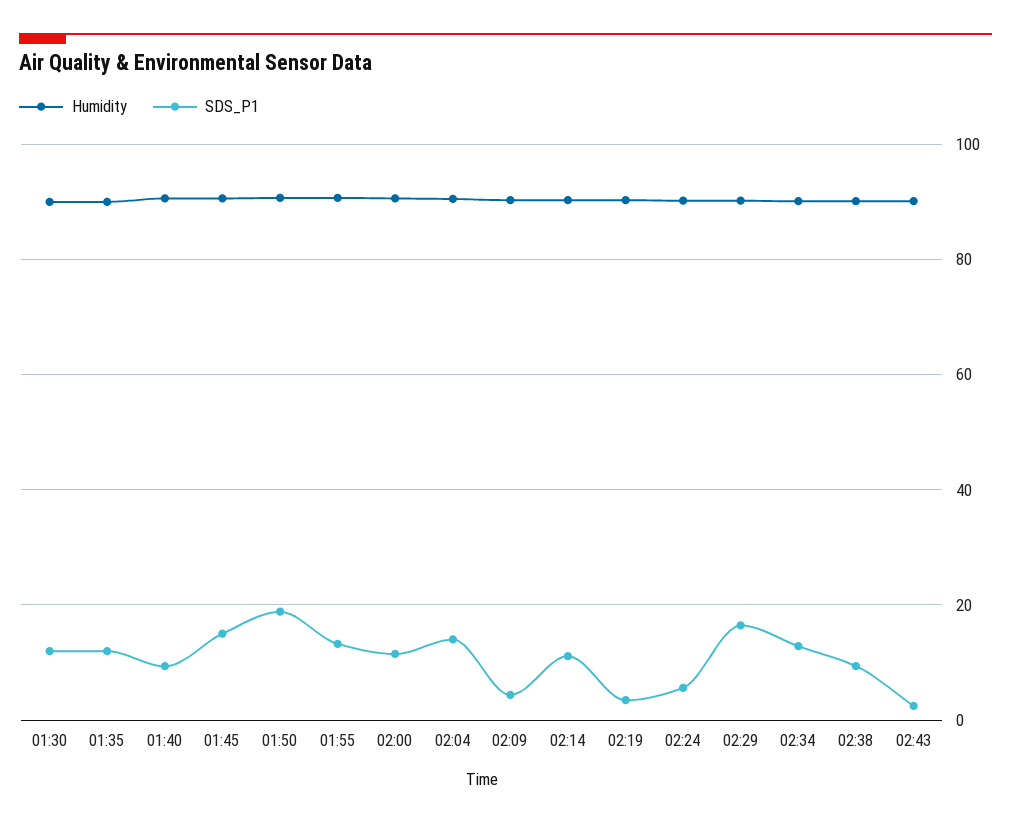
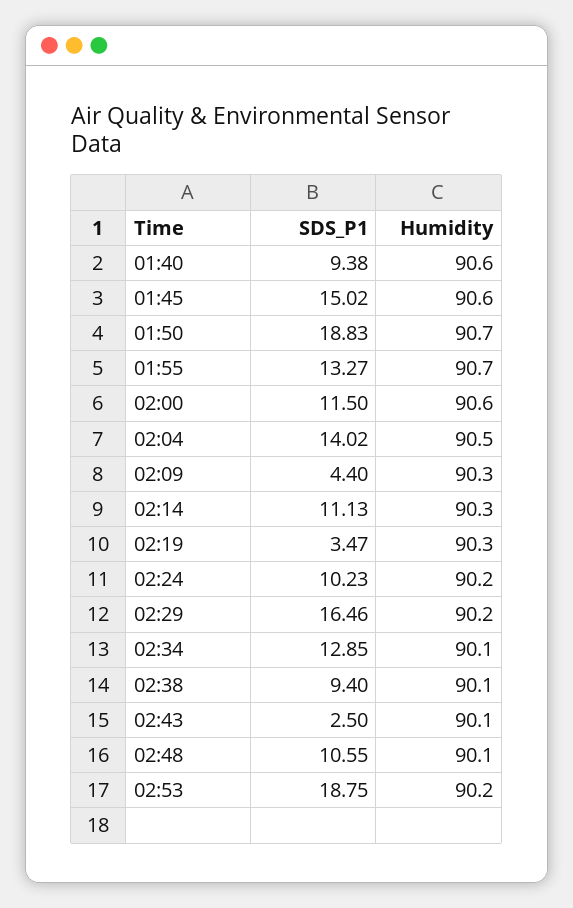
Humidity, 01:30: 90 -> none
SDS_P1, 01:30: 12 -> none
Humidity, 01:35: 90 -> none
SDS_P1, 01:35: 12 -> none
SDS_P1, 02:24: 6 -> 10.23
SDS_P1, 02:48: none -> 10.55
Humidity, 02:48: none -> 90.1
SDS_P1, 02:53: none -> 18.75
Humidity, 02:53: none -> 90.2

